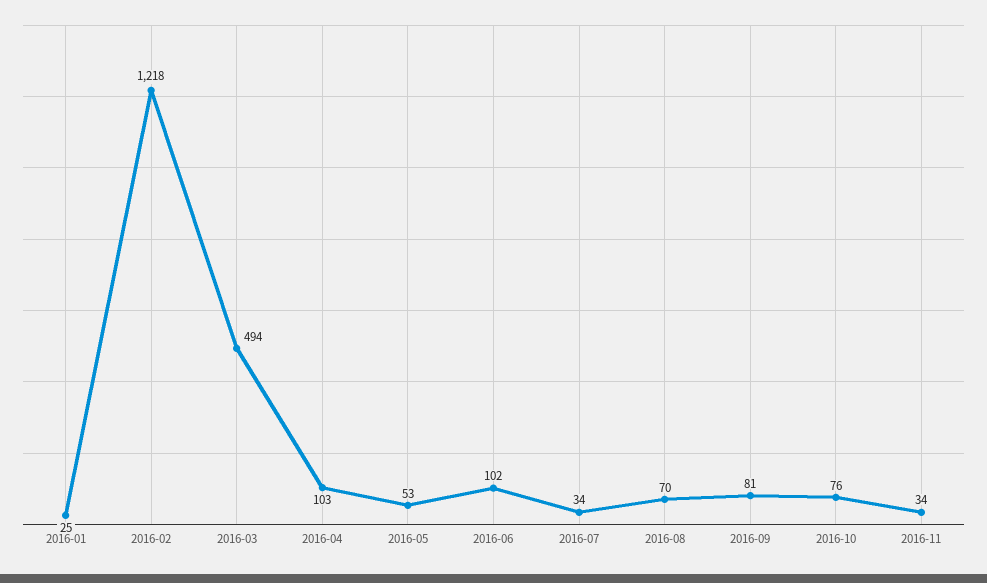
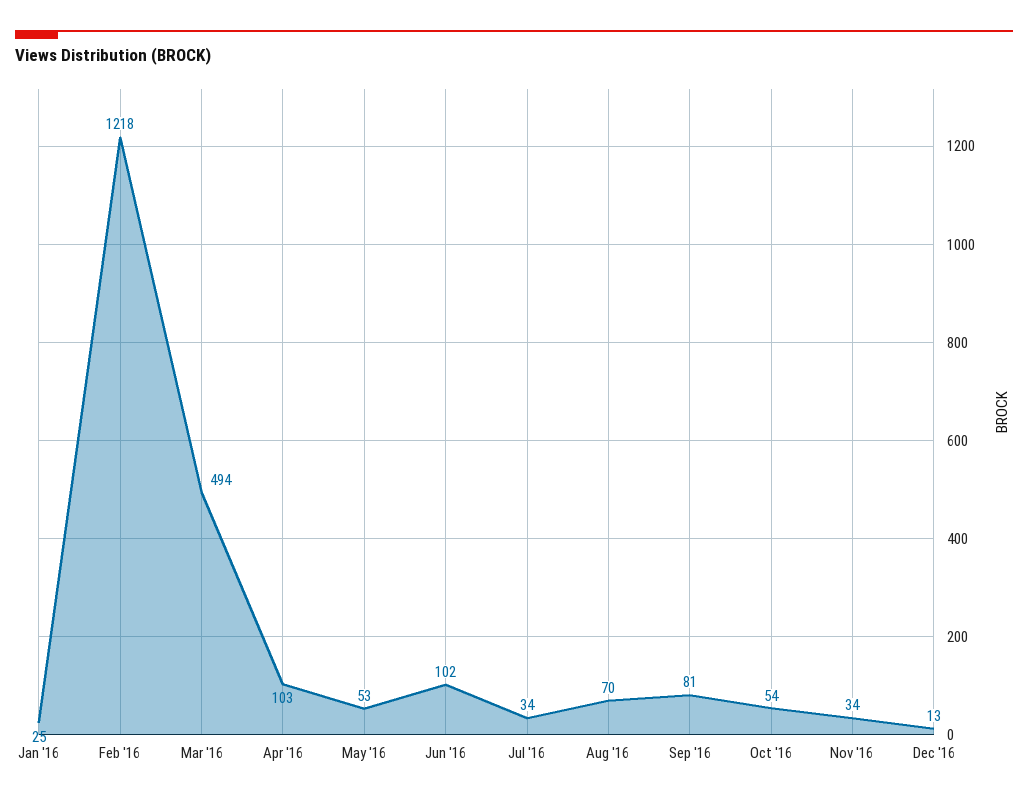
2016-10: 76 -> 54
Dec '16: none -> 13

